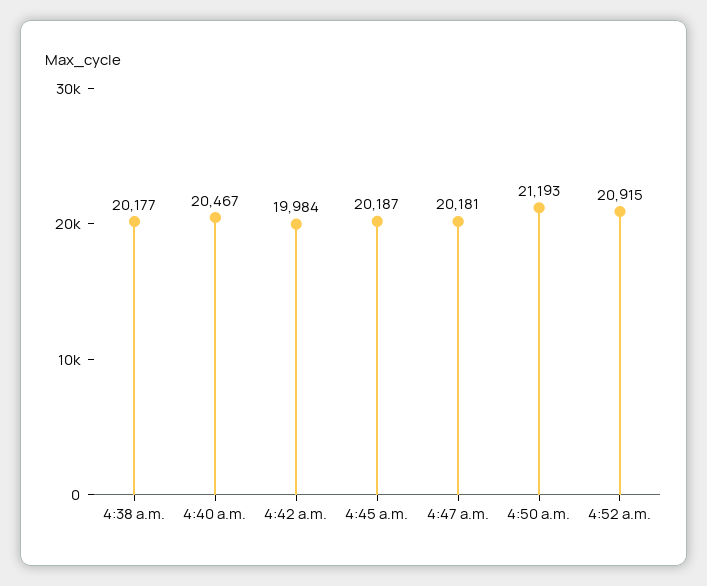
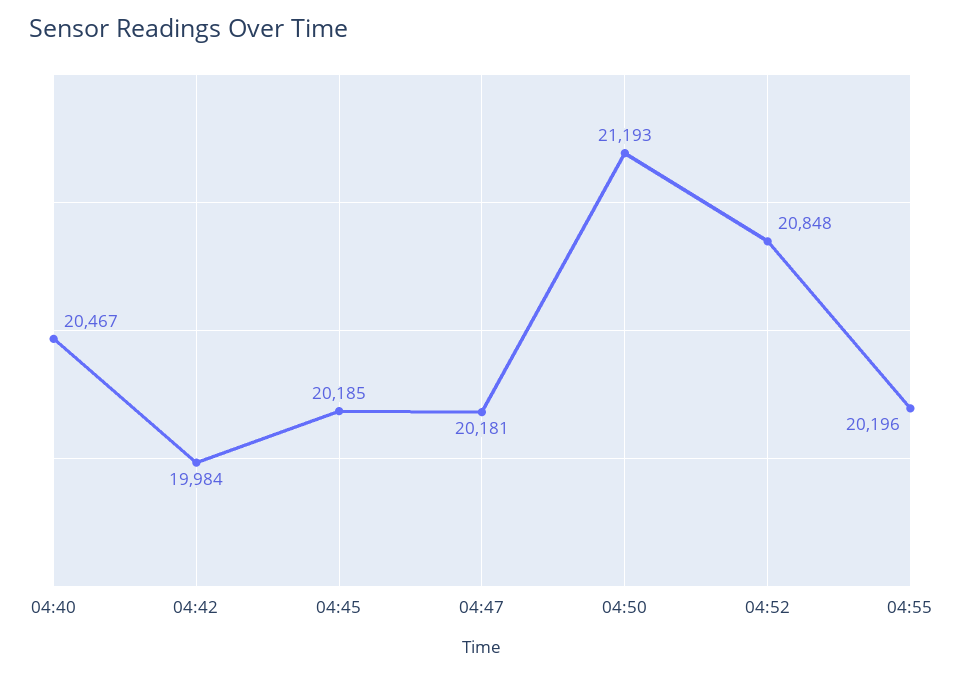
4:38 a.m.: 20177 -> none
4:45 a.m.: 20187 -> 20185
4:52 a.m.: 20915 -> 20848
04:55: none -> 20196

